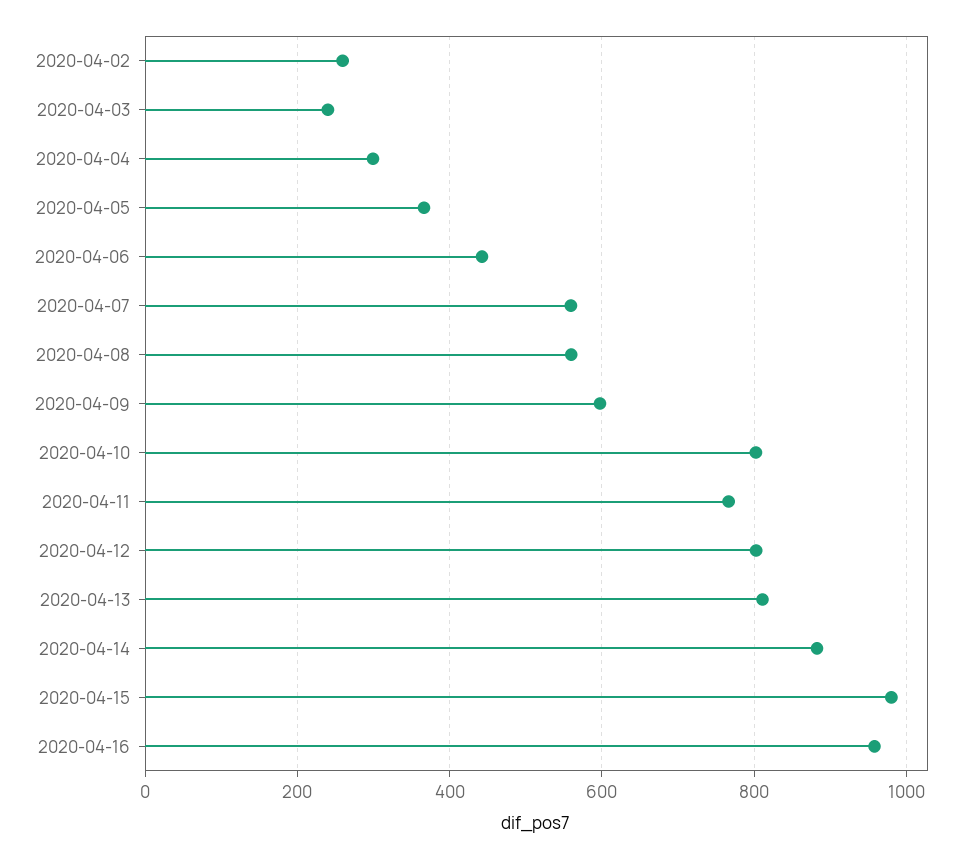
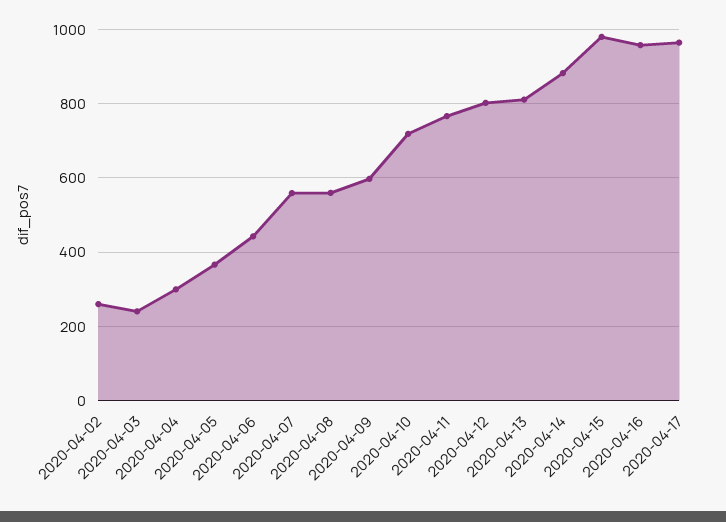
2020-04-10: 800 -> 720
2020-04-17: none -> 960

